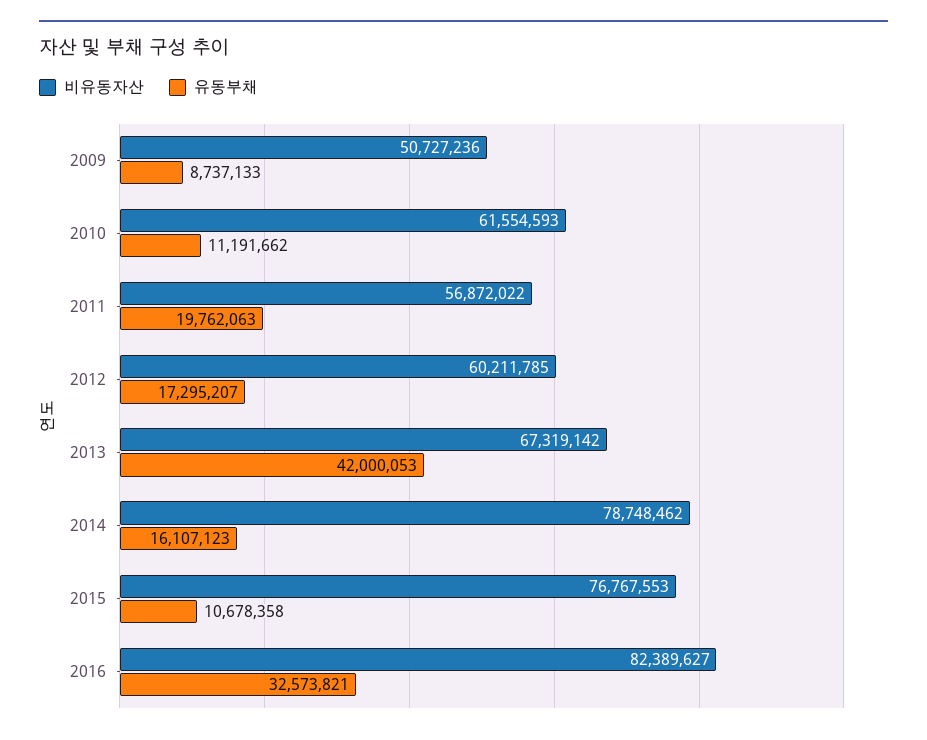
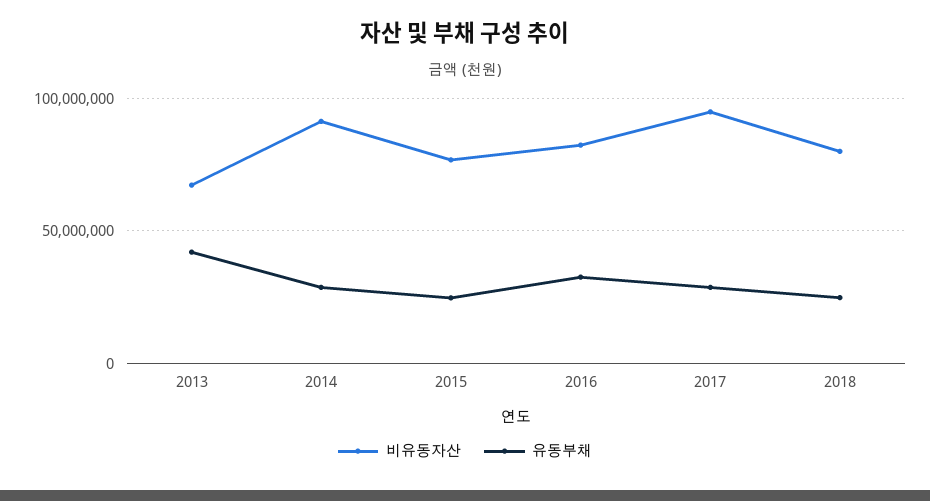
비유동자산, 2009: 50727236 -> none
유동부채, 2009: 8737133 -> none
비유동자산, 2010: 61554593 -> none
유동부채, 2010: 11191662 -> none
비유동자산, 2011: 56872022 -> none
유동부채, 2011: 19762063 -> none
비유동자산, 2012: 60211785 -> none
유동부채, 2012: 17295207 -> none
비유동자산, 2014: 78748462 -> 90000000
유동부채, 2014: 16107123 -> 30000000
유동부채, 2015: 10678358 -> 25000000
비유동자산, 2017: none -> 95000000
유동부채, 2017: none -> 30000000
비유동자산, 2018: none -> 80000000
유동부채, 2018: none -> 25000000

